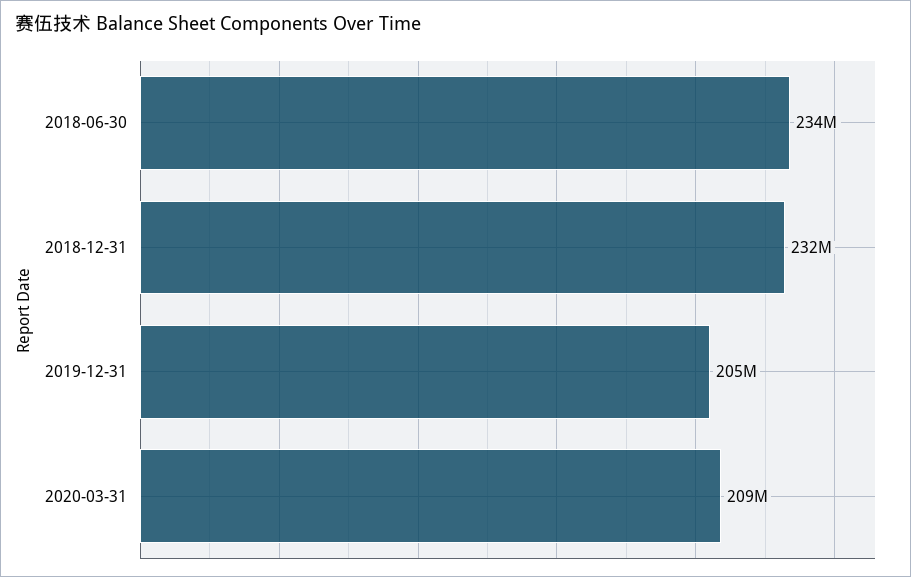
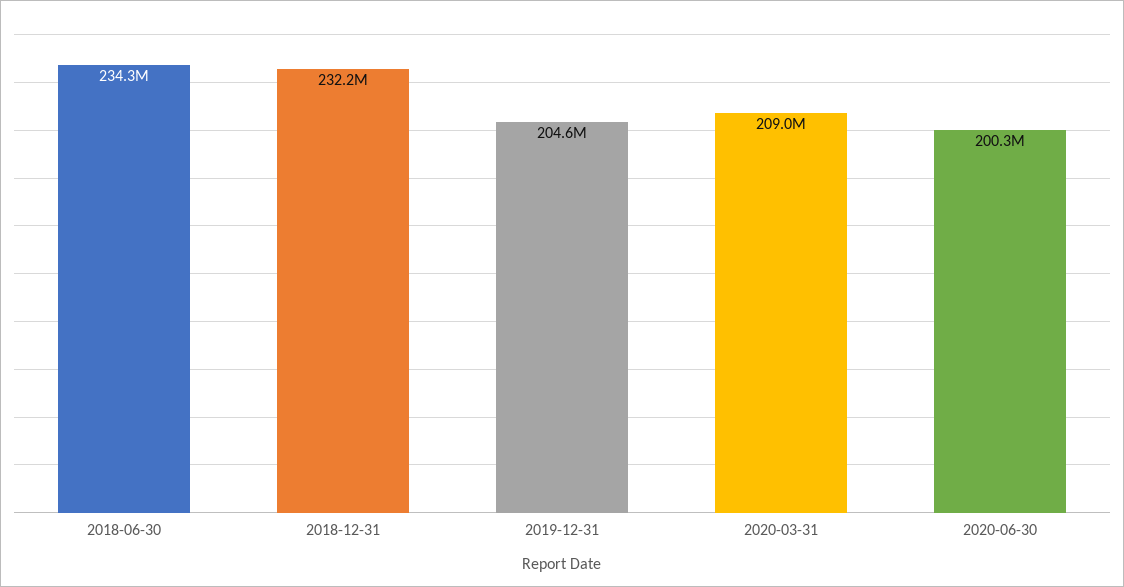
2020-06-30: none -> 200300000

